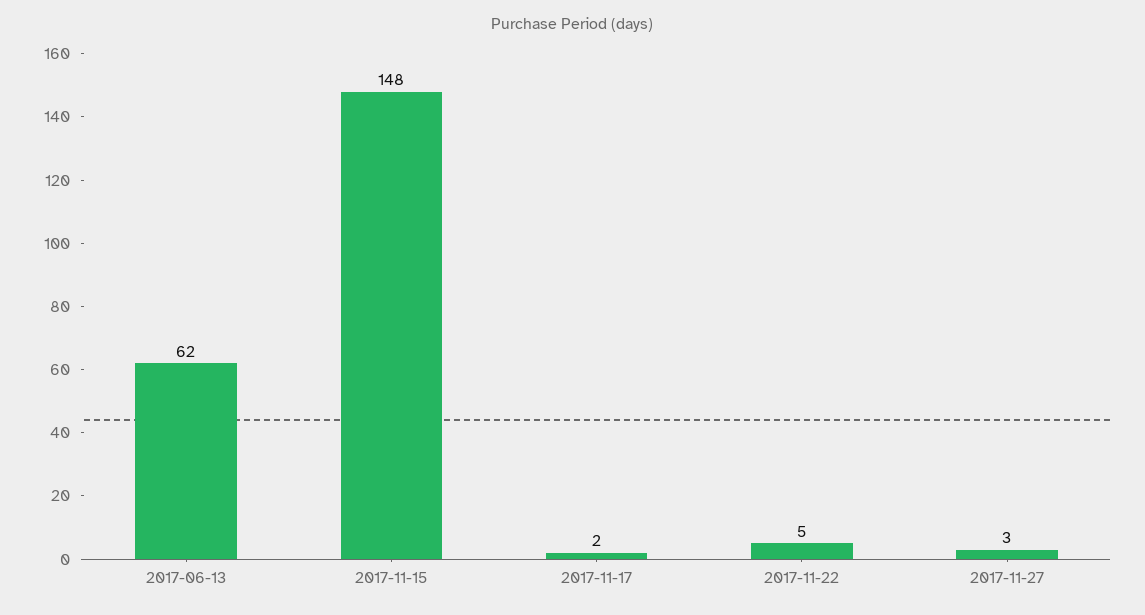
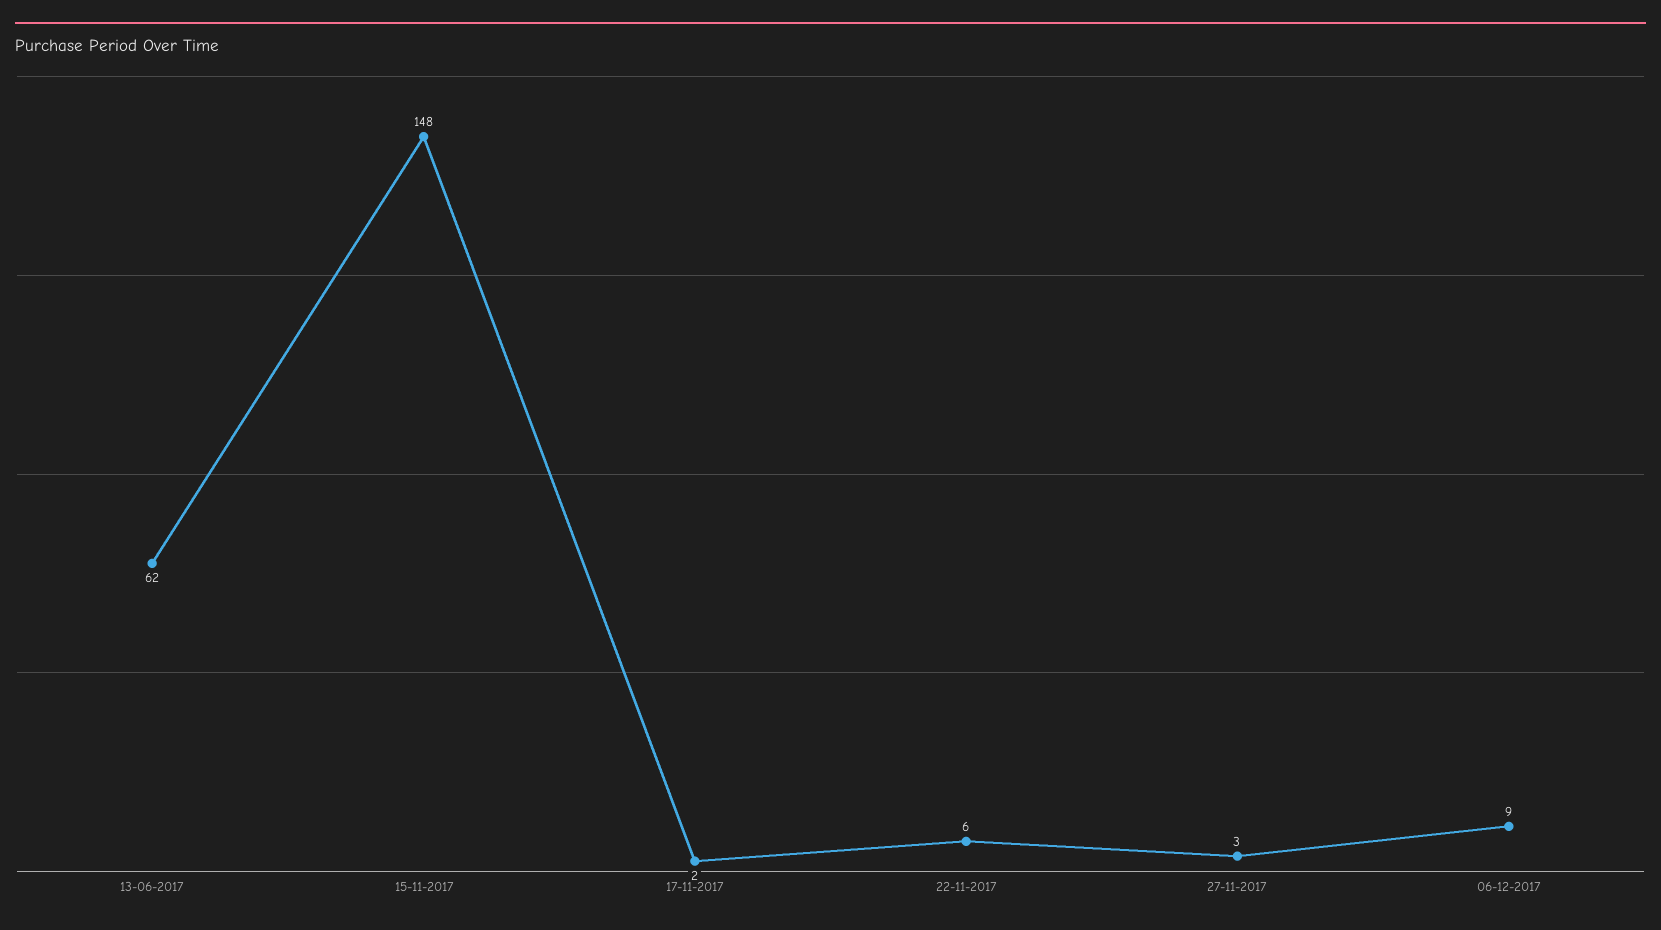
2017-11-22: 5 -> 6
06-12-2017: none -> 9

